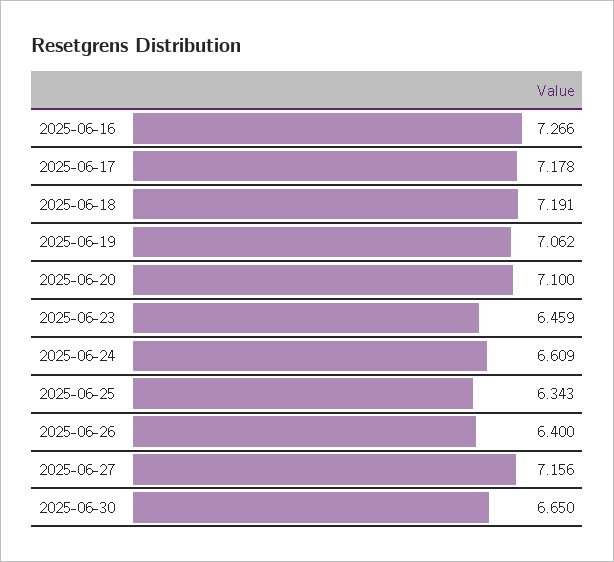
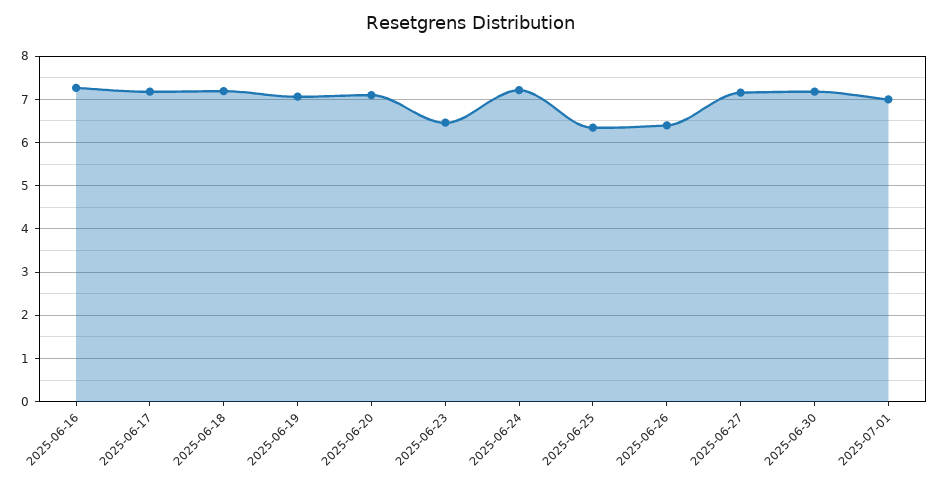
2025-06-24: 6.609 -> 7.2
2025-06-30: 6.65 -> 7.2
2025-07-01: none -> 7

